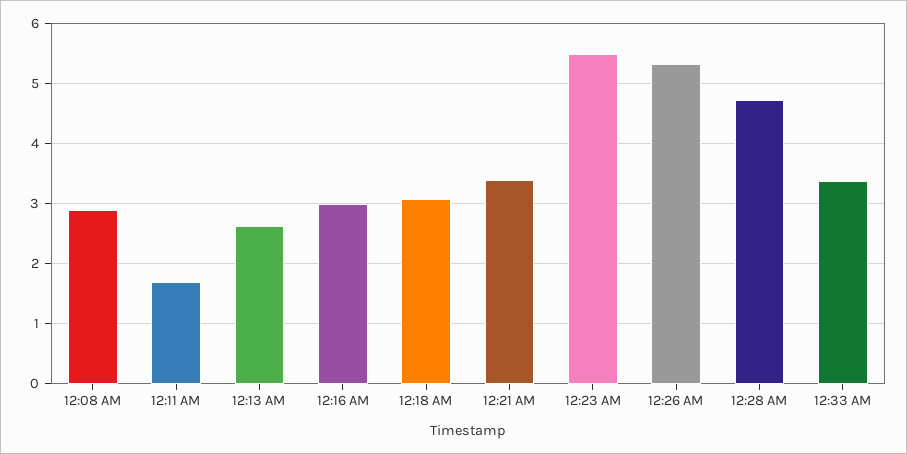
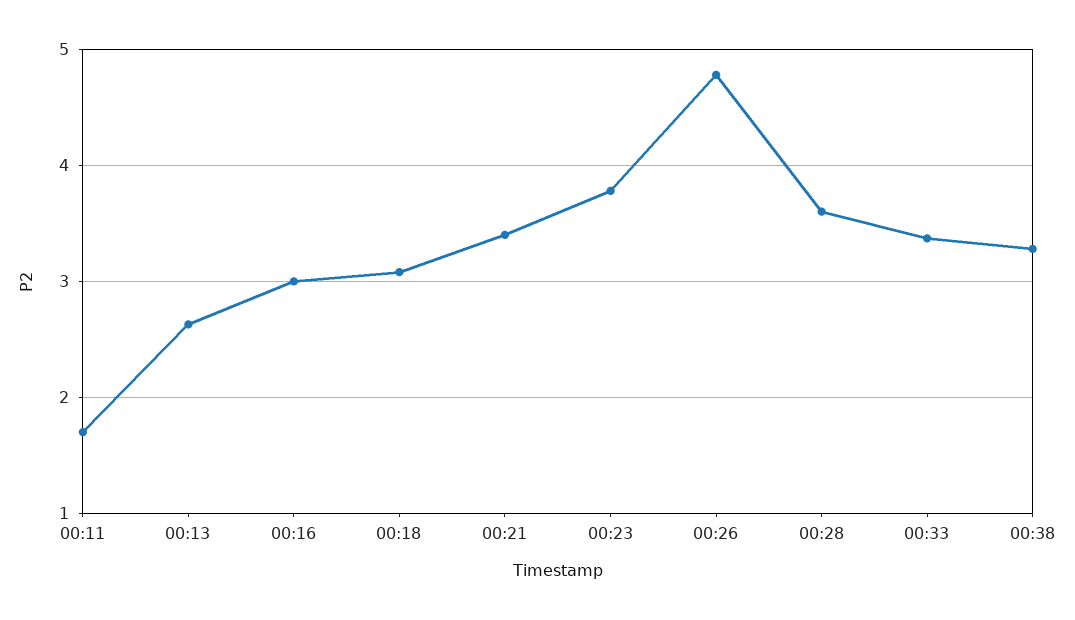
12:08 AM: 2.9 -> none
12:23 AM: 5.5 -> 3.8
12:26 AM: 5.3 -> 4.8
12:28 AM: 4.7 -> 3.6
00:38: none -> 3.3

